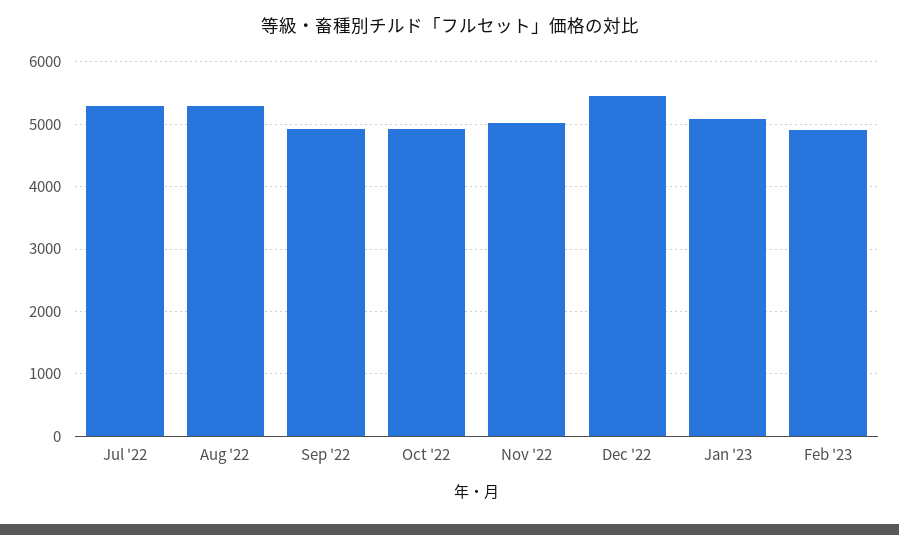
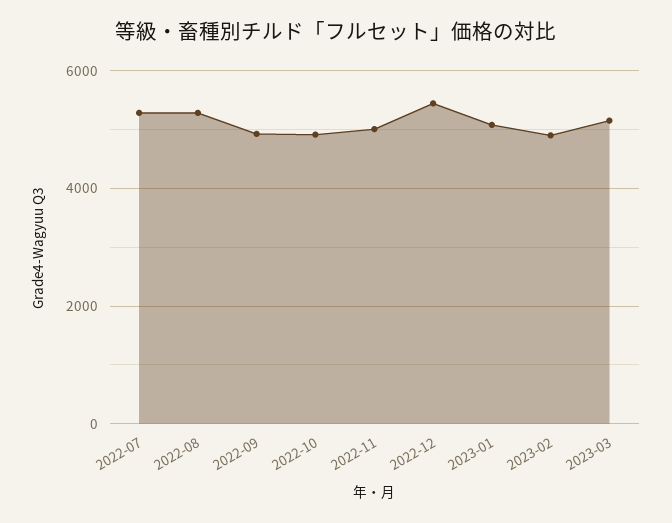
2023-03: none -> 5200

